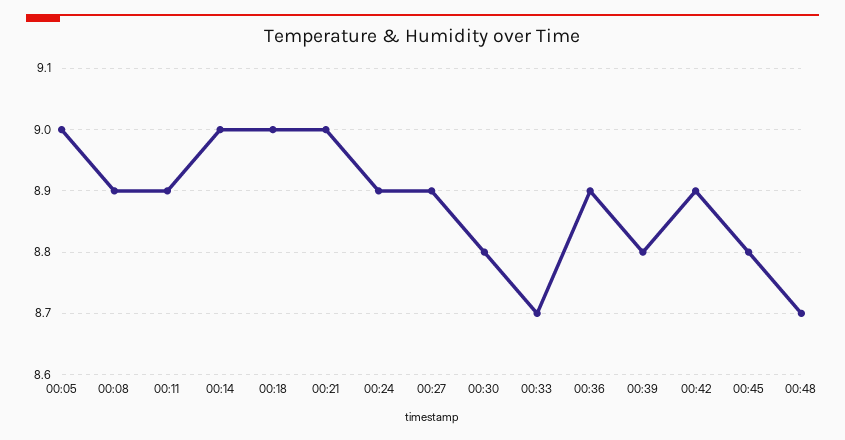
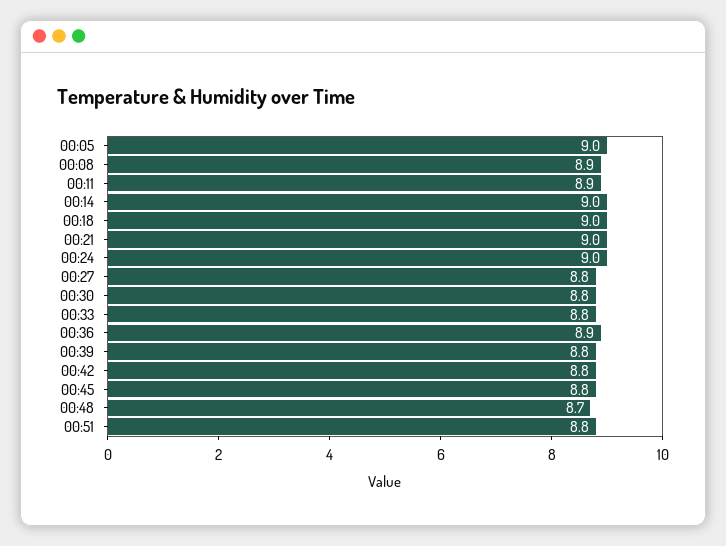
00:24: 8.9 -> 9
00:27: 8.9 -> 8.8
00:33: 8.7 -> 8.8
00:42: 8.9 -> 8.8
00:51: none -> 8.8

